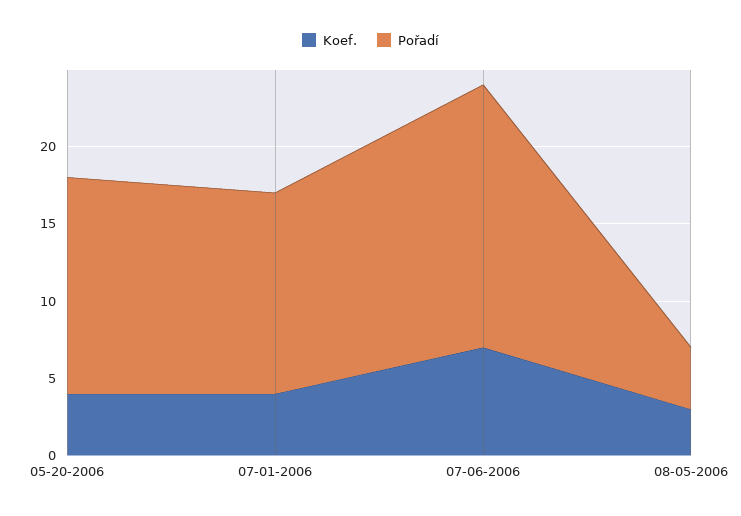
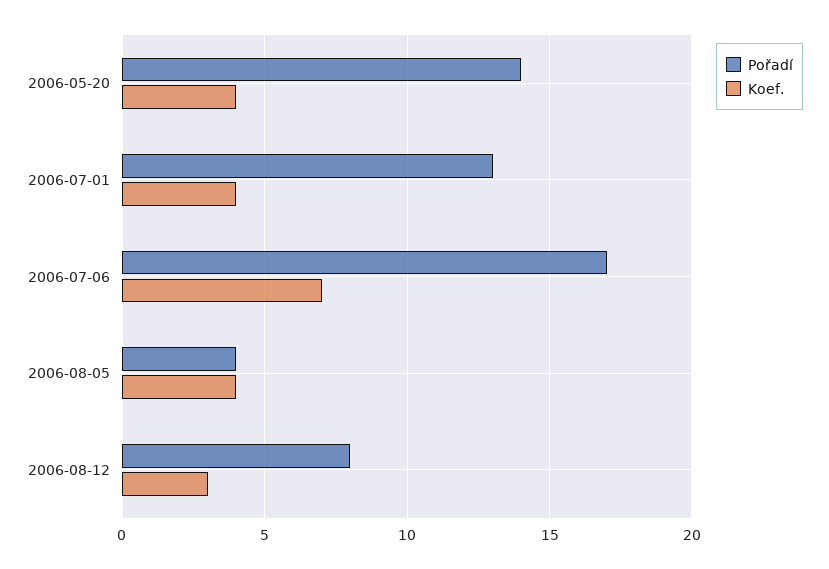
Koef., 08-05-2006: 3 -> 4
Pořadí, 2006-08-12: none -> 8
Koef., 2006-08-12: none -> 3

